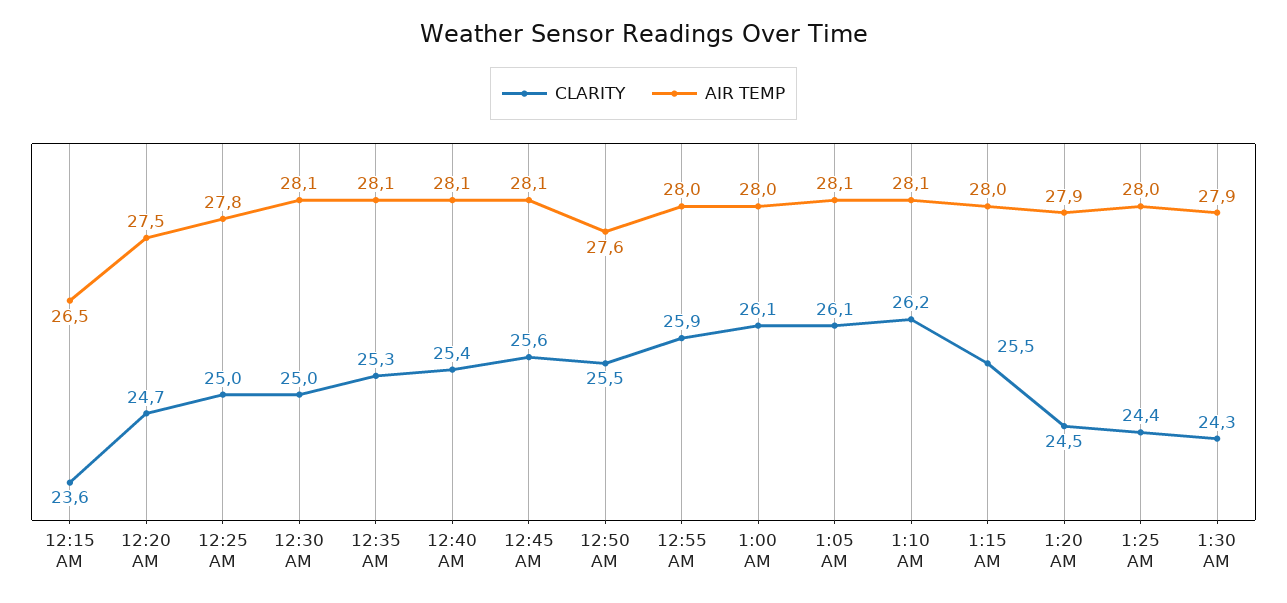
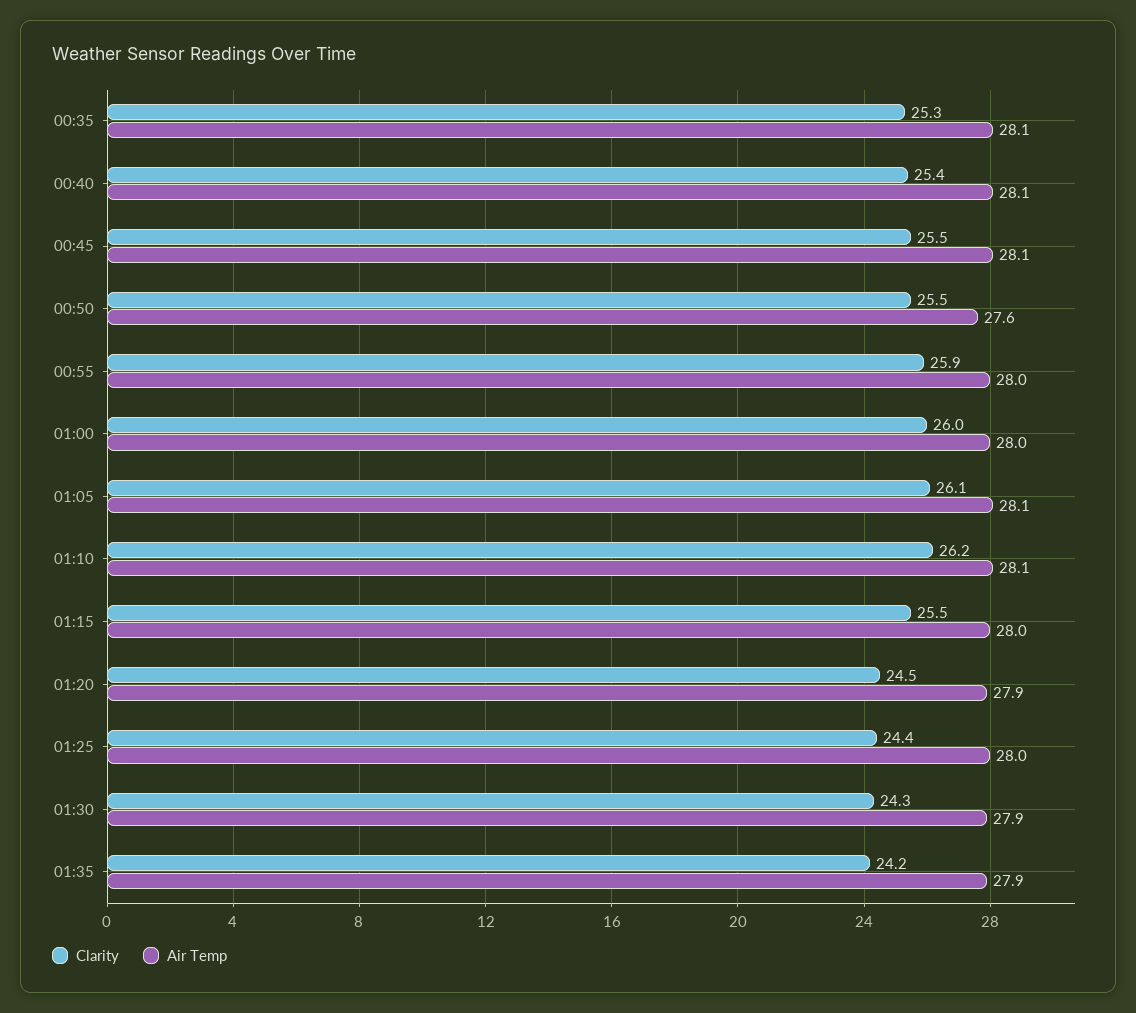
CLARITY, 12:15 AM: 23.6 -> none
AIR TEMP, 12:15 AM: 26.5 -> none
CLARITY, 12:20 AM: 24.7 -> none
AIR TEMP, 12:20 AM: 27.5 -> none
CLARITY, 12:25 AM: 25 -> none
AIR TEMP, 12:25 AM: 27.8 -> none
CLARITY, 12:30 AM: 25 -> none
AIR TEMP, 12:30 AM: 28.1 -> none
CLARITY, 12:45 AM: 25.6 -> 25.5
CLARITY, 1:00 AM: 26.1 -> 26
CLARITY, 01:35: none -> 24.2
AIR TEMP, 01:35: none -> 27.9

